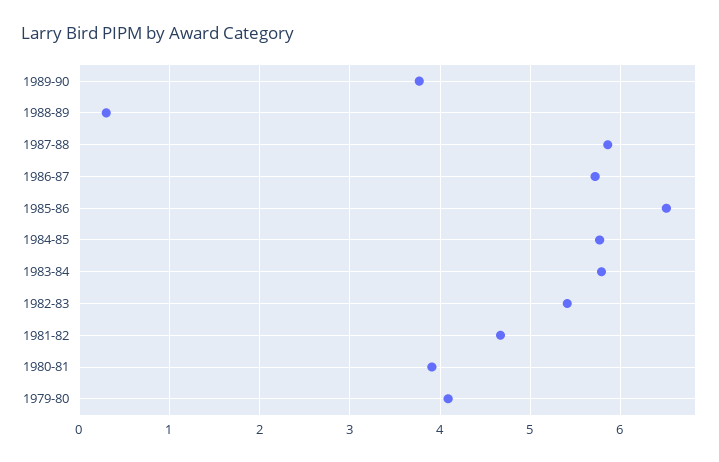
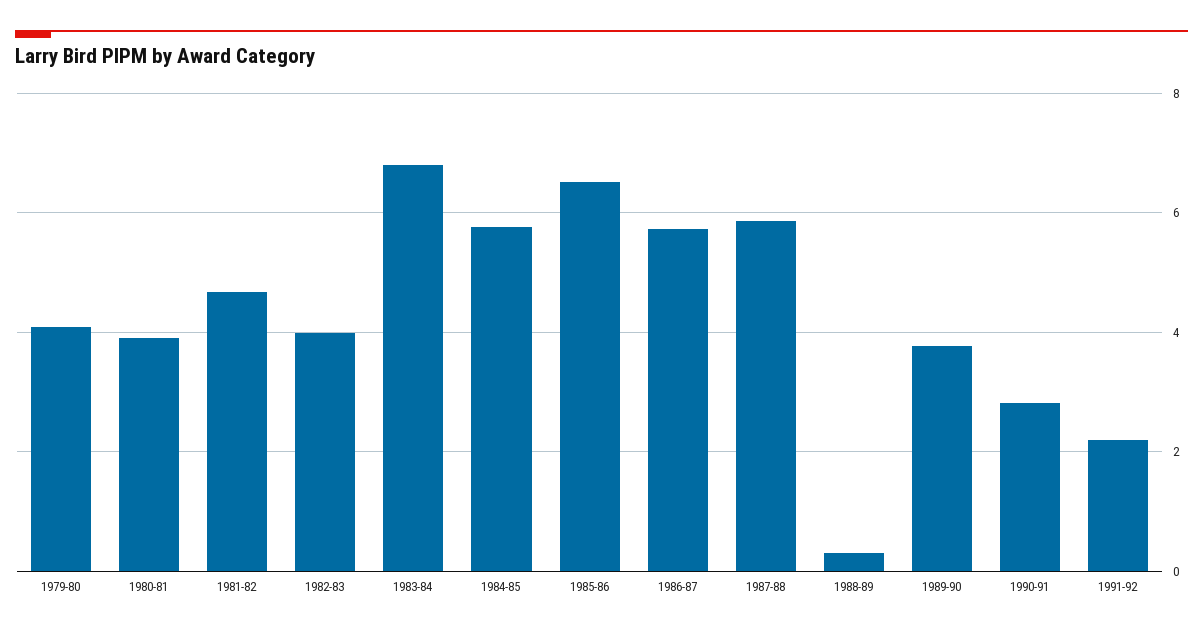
1983-84: 5.8 -> 6.8
1982-83: 5.4 -> 4
1990-91: none -> 2.8
1991-92: none -> 2.2

